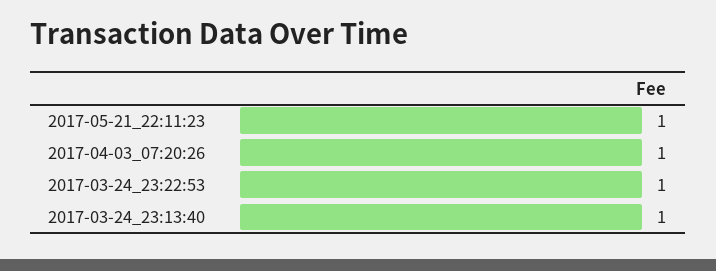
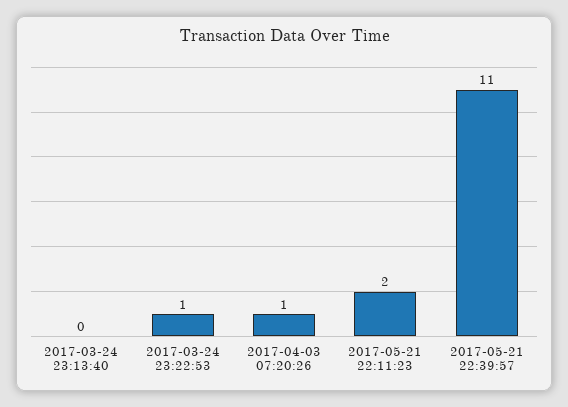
2017-05-21_22:11:23: 1 -> 2
2017-03-24_23:13:40: 1 -> 0
2017-05-21 22:39:57: none -> 11

